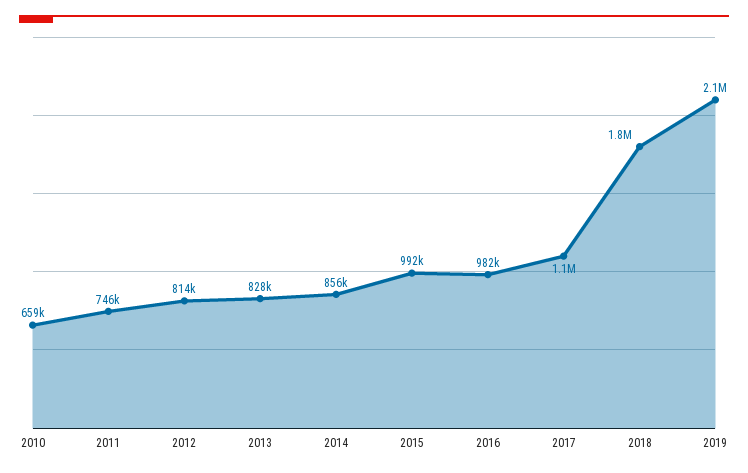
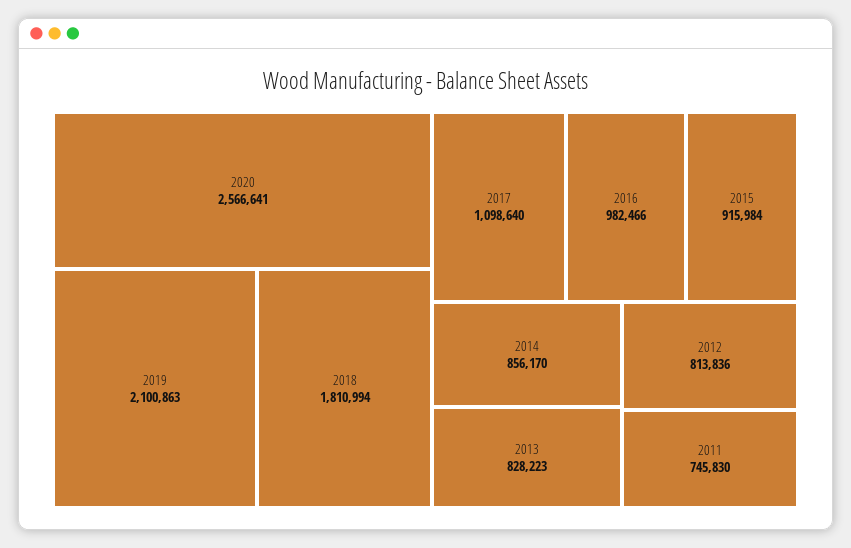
2010: 659000 -> none
2015: 992000 -> 915984
2020: none -> 2566641

